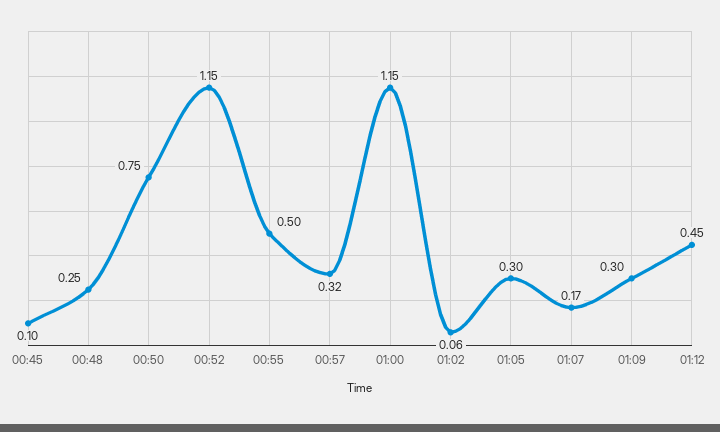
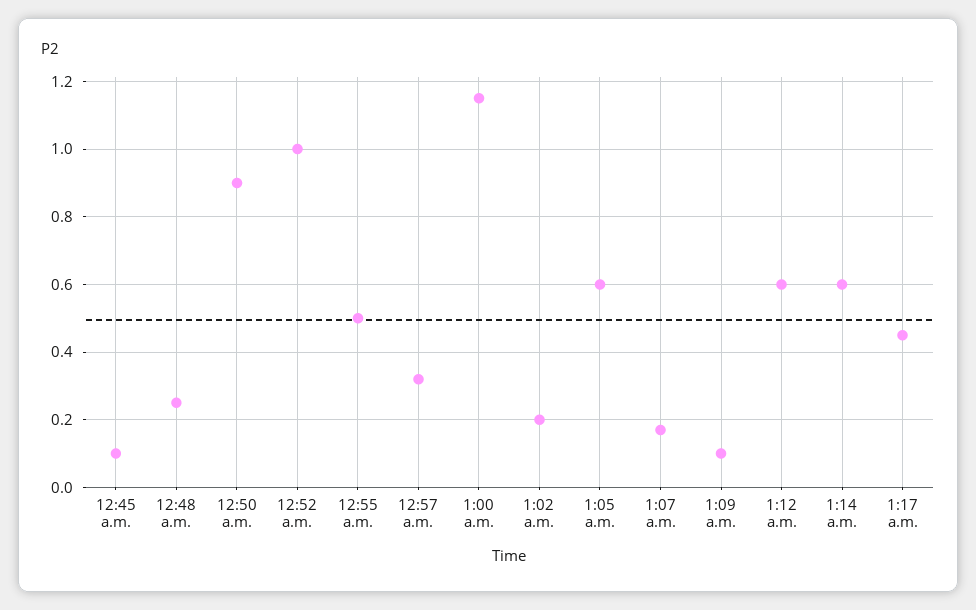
00:50: 0.75 -> 0.9
00:52: 1.15 -> 1
01:02: 0.06 -> 0.2
01:05: 0.3 -> 0.6
01:09: 0.3 -> 0.1
01:12: 0.45 -> 0.6
1:14 a.m.: none -> 0.6
1:17 a.m.: none -> 0.45

